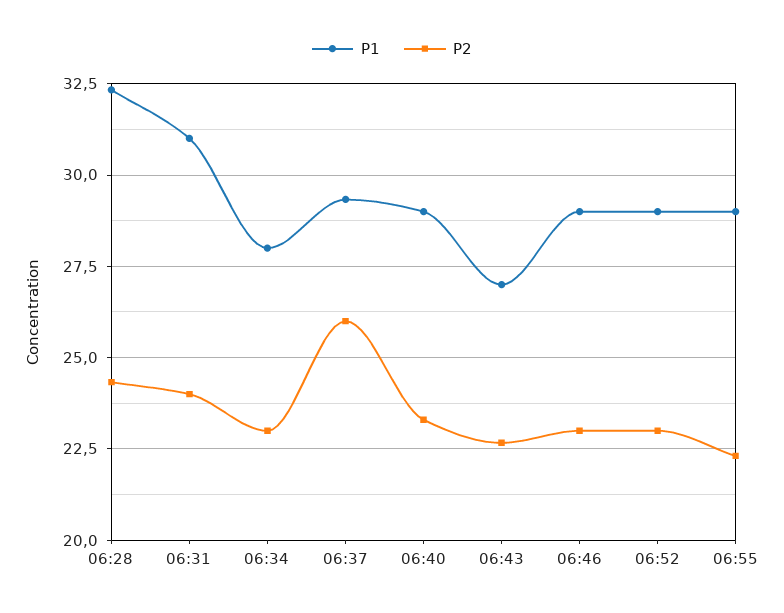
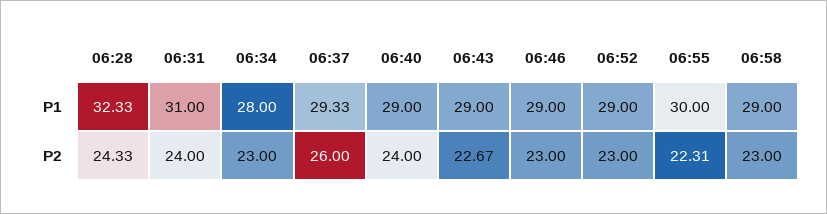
P2, 06:40: 23.25 -> 24
P1, 06:43: 27 -> 29
P1, 06:55: 29 -> 30
P1, 06:58: none -> 29
P2, 06:58: none -> 23

